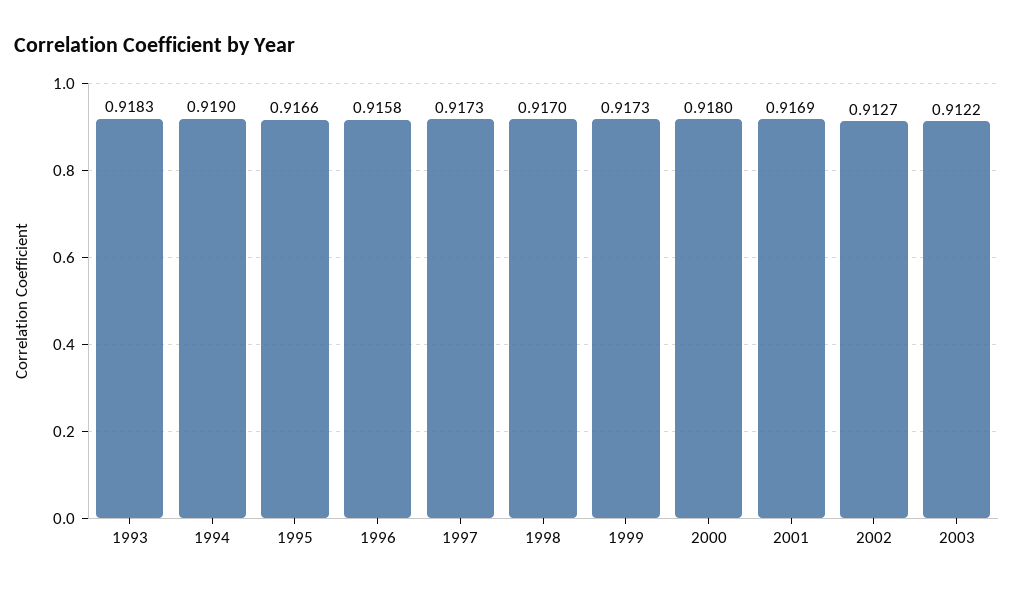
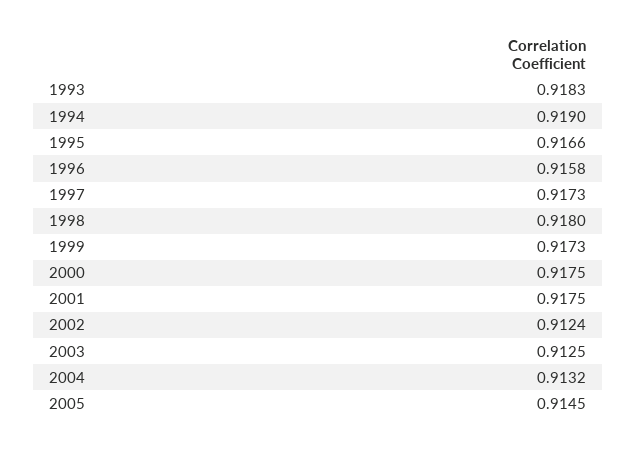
1998: 0.917 -> 0.918
2000: 0.918 -> 0.9175
2001: 0.9169 -> 0.9175
2002: 0.9127 -> 0.9124
2003: 0.9122 -> 0.9125
2004: none -> 0.9132
2005: none -> 0.9145

